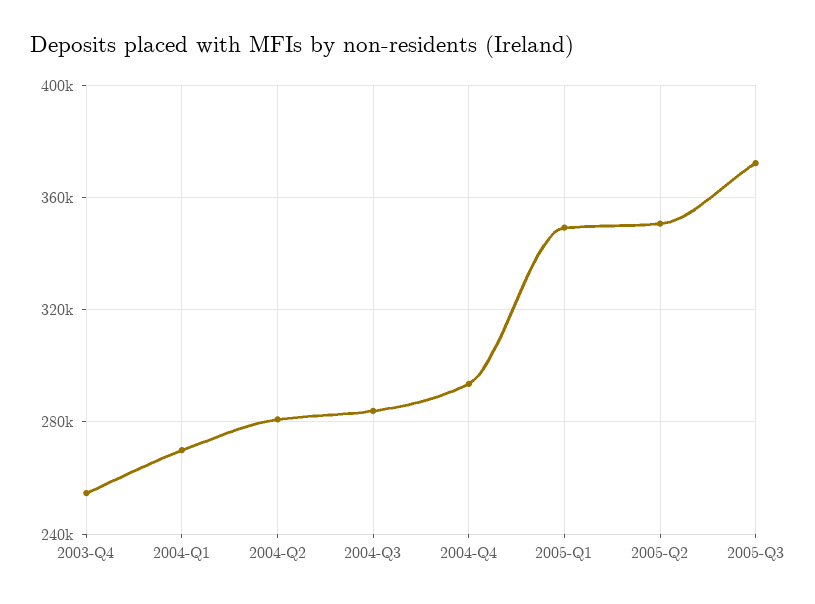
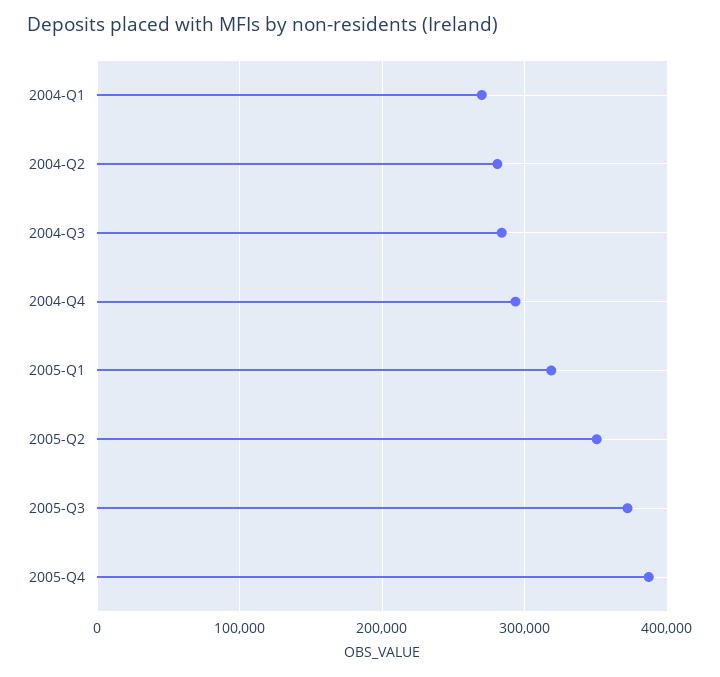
2003-Q4: 255000 -> none
2005-Q1: 350000 -> 320000
2005-Q4: none -> 390000

